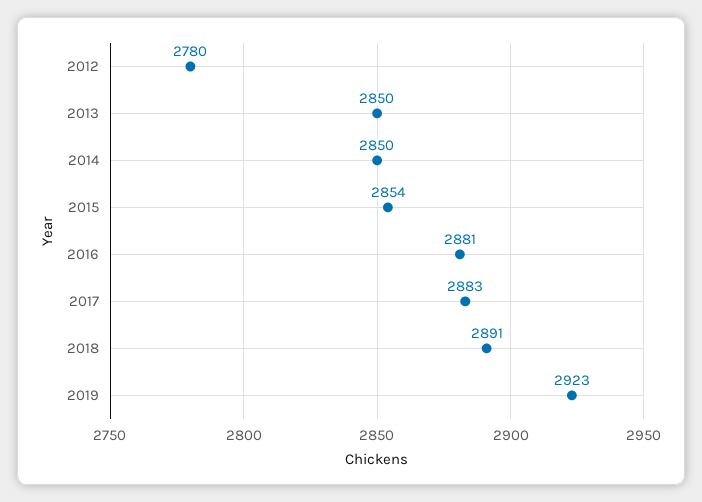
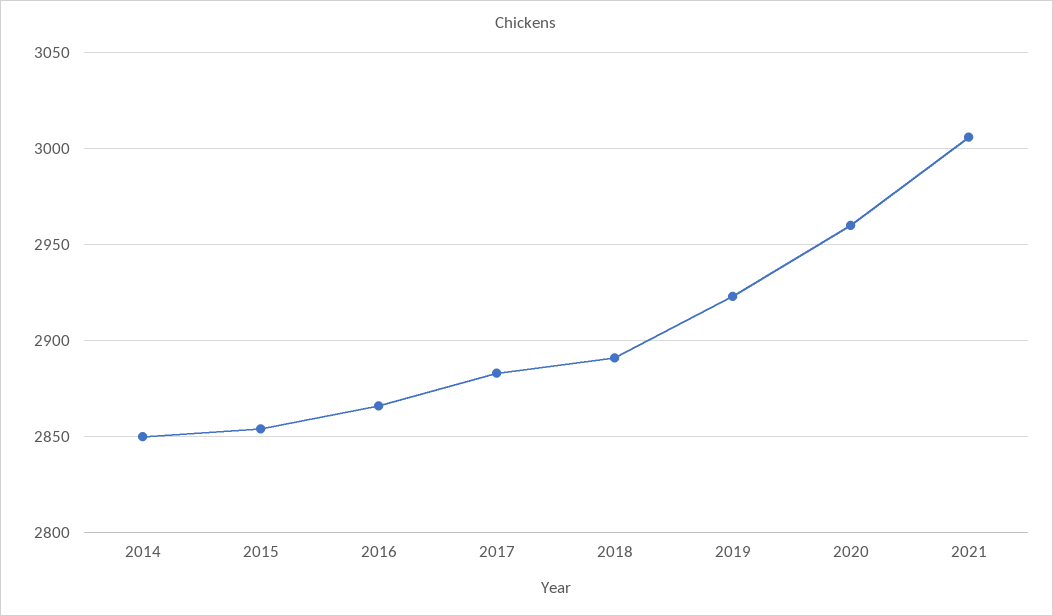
2012: 2780 -> none
2013: 2850 -> none
2016: 2881 -> 2865
2020: none -> 2960
2021: none -> 3005

